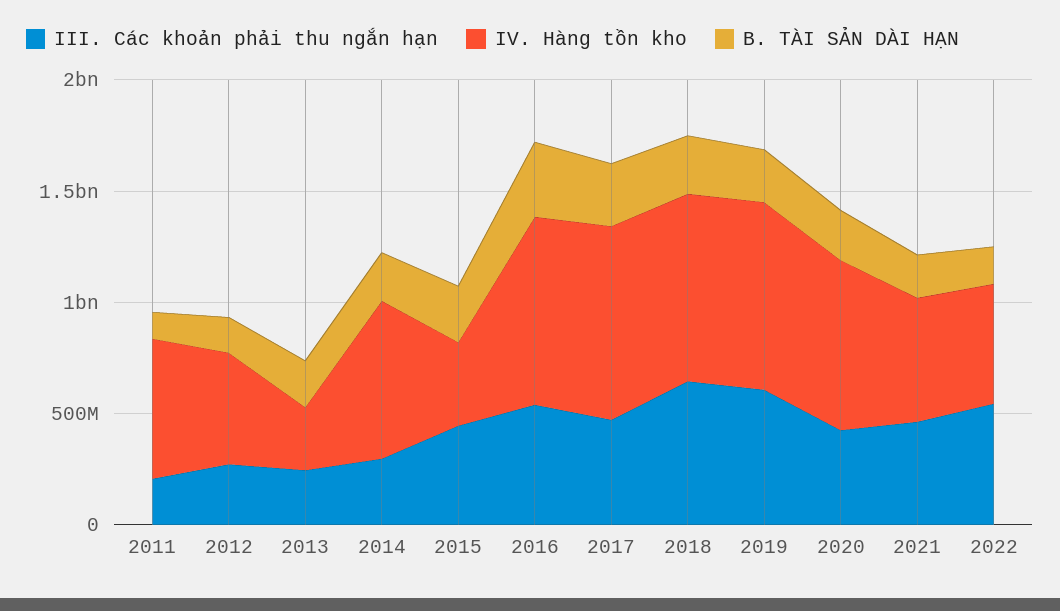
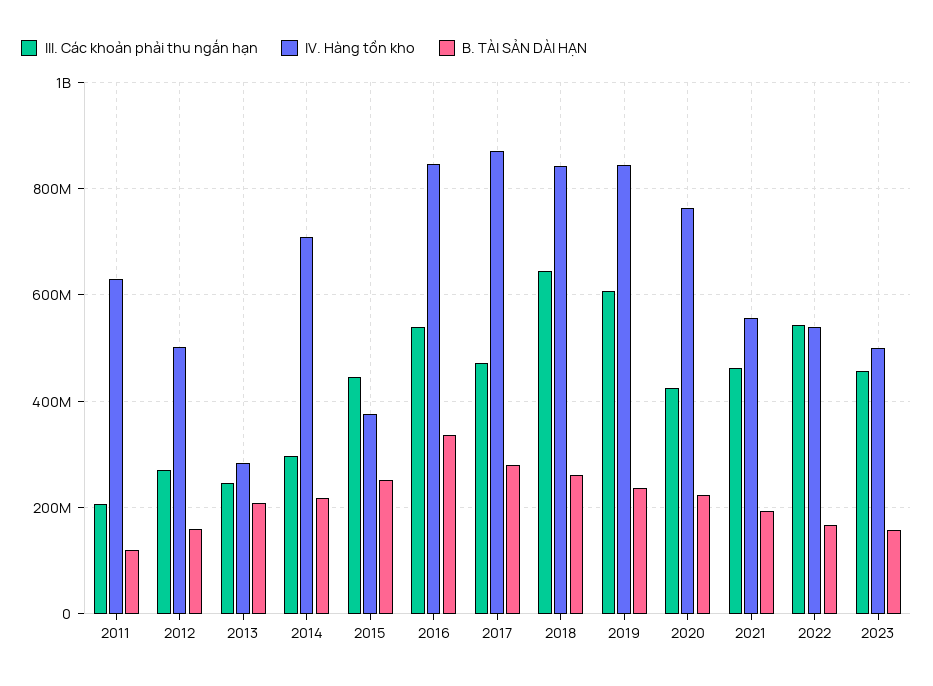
III. Các khoản phải thu ngắn hạn, 2023: none -> 460000000
IV. Hàng tồn kho, 2023: none -> 500000000
B. TÀI SẢN DÀI HẠN, 2023: none -> 160000000

